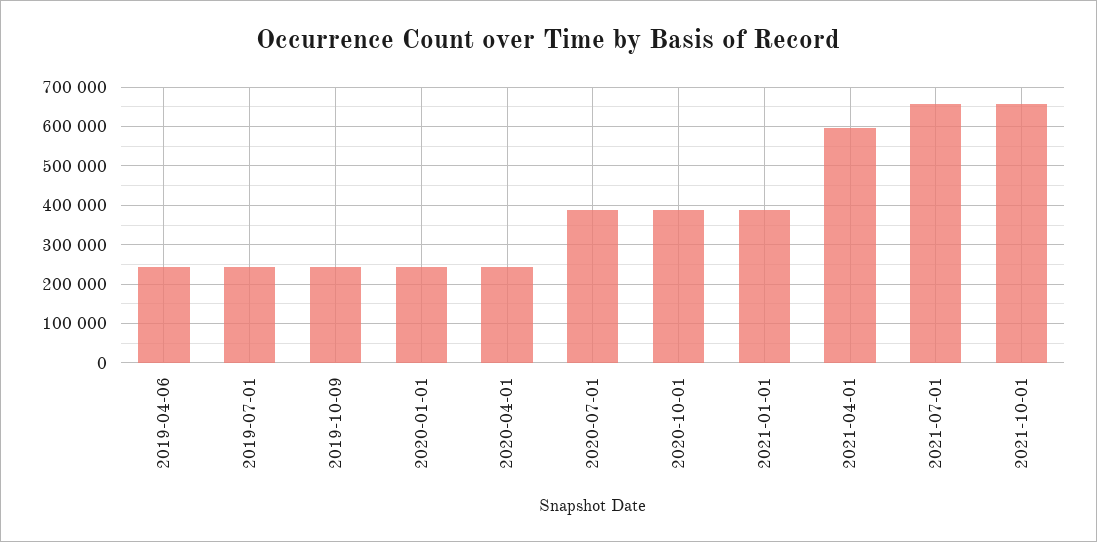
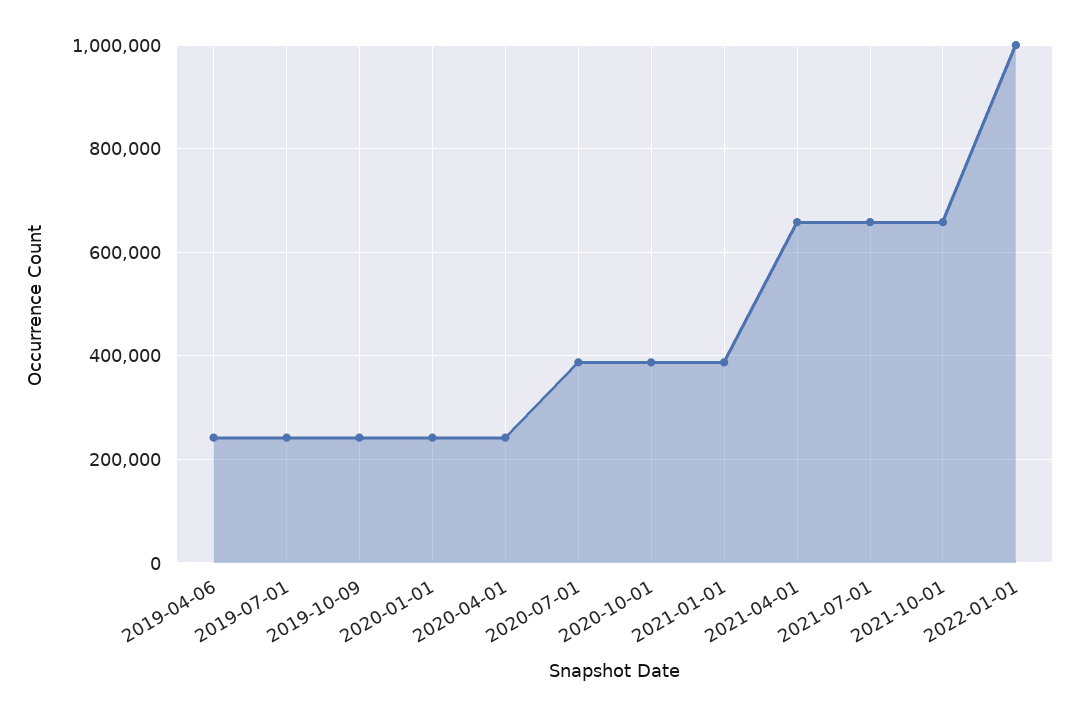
2021-04-01: 600000 -> 660000
2022-01-01: none -> 1000000

